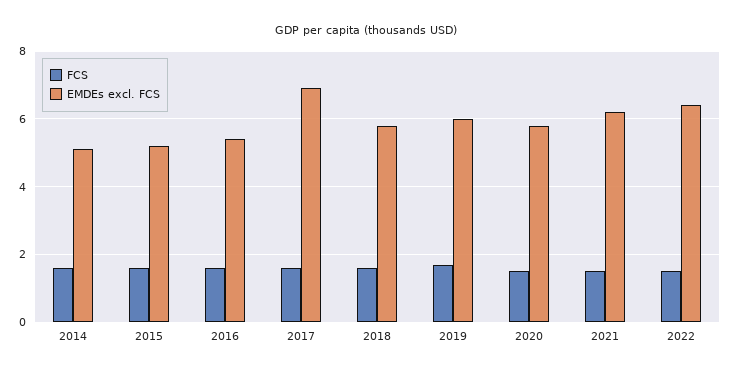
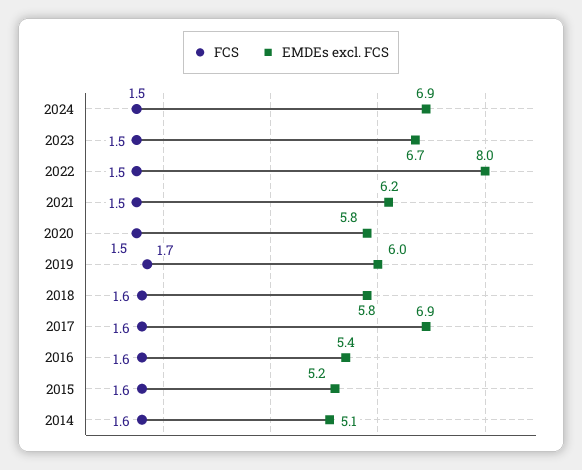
EMDEs excl. FCS, 2022: 6.5 -> 8
FCS, 2024: none -> 1.5
EMDEs excl. FCS, 2024: none -> 6.9
FCS, 2023: none -> 1.5
EMDEs excl. FCS, 2023: none -> 6.7

